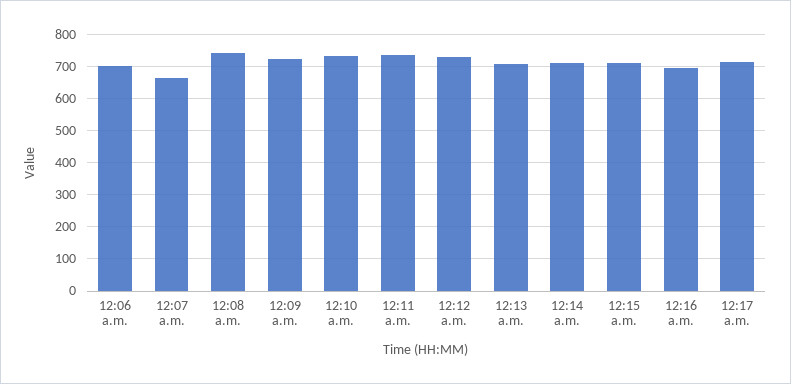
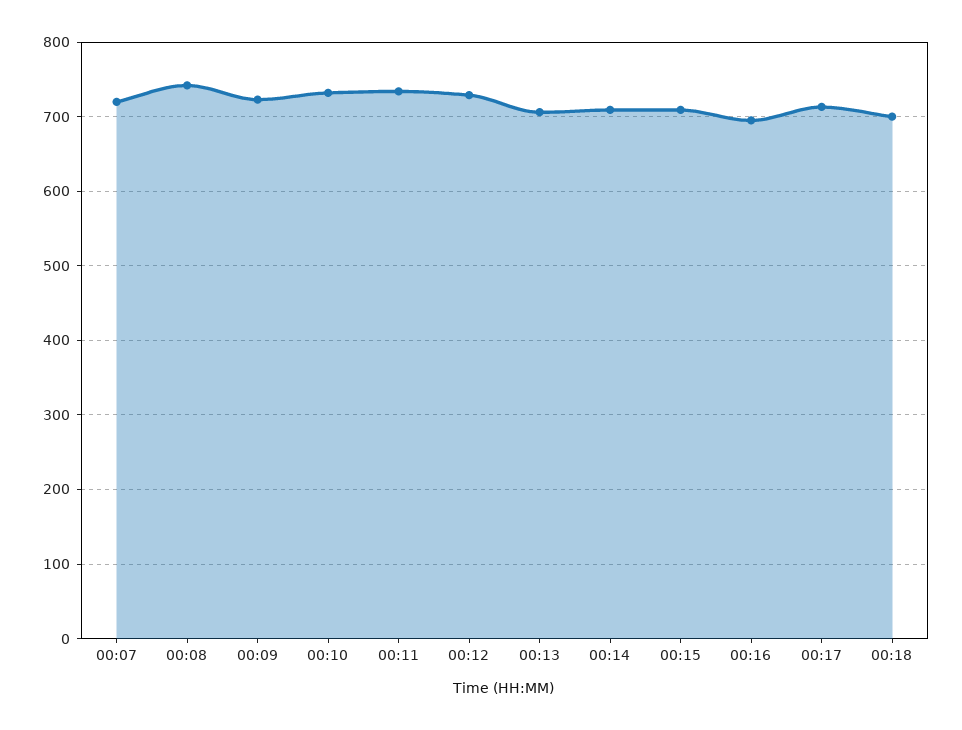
12:06 a.m.: 700 -> none
12:07 a.m.: 660 -> 720
00:18: none -> 700

